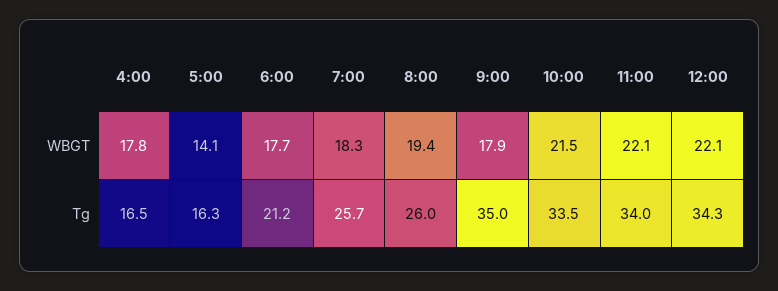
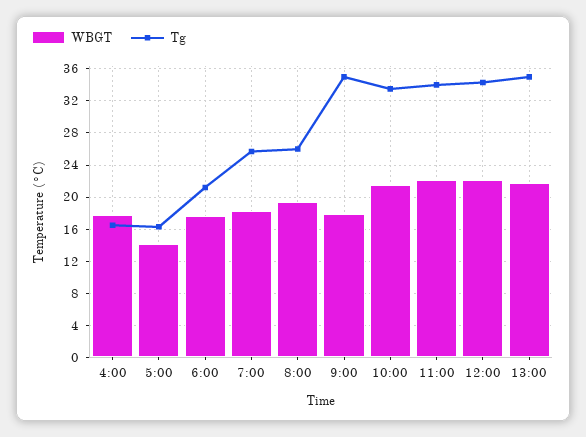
WBGT, 13:00: none -> 22
Tg, 13:00: none -> 35

